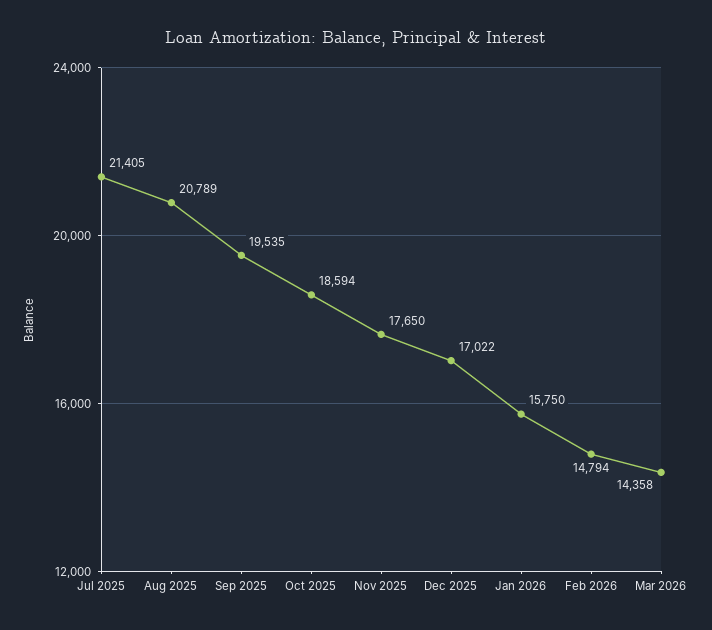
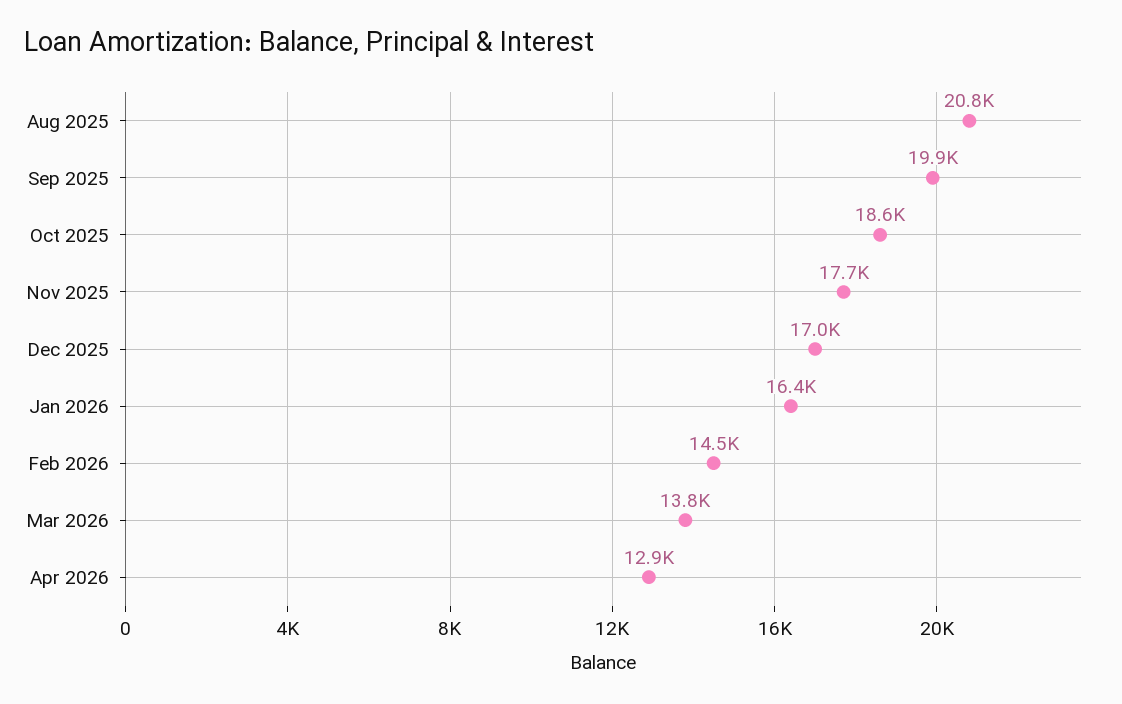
Jul 2025: 21405 -> none
Sep 2025: 19535 -> 19900
Jan 2026: 15750 -> 16400
Feb 2026: 14794 -> 14500
Mar 2026: 14358 -> 13800
Apr 2026: none -> 12900

